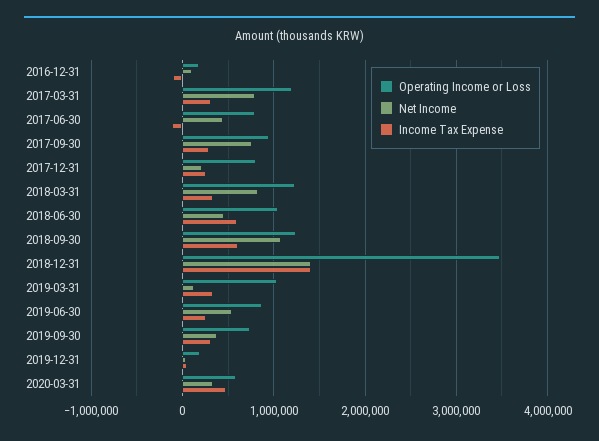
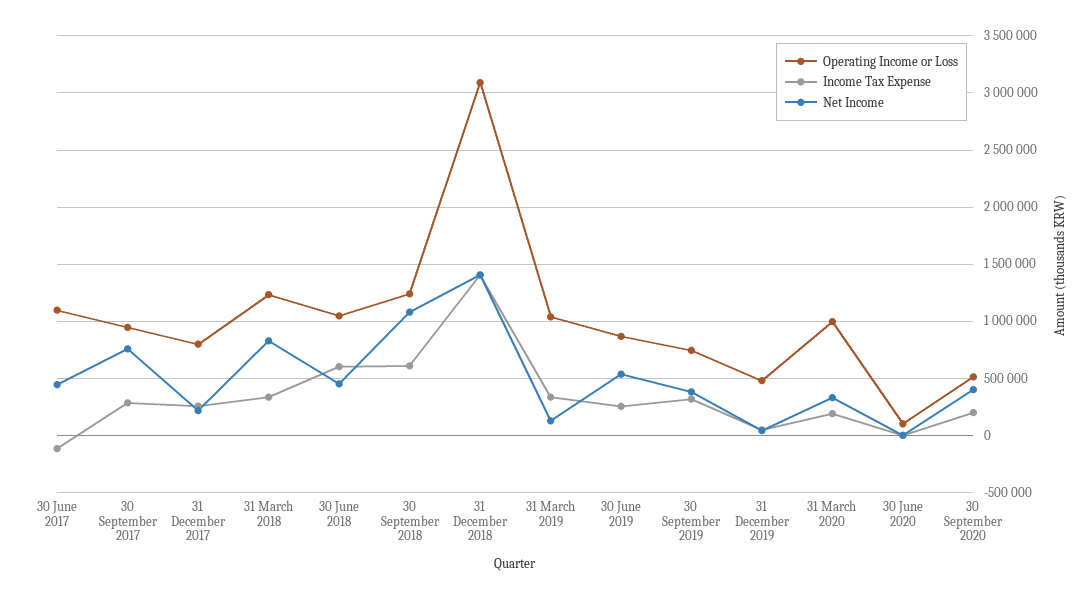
Operating Income or Loss, 2016-12-31: 200000 -> none
Net Income, 2016-12-31: 100000 -> none
Income Tax Expense, 2016-12-31: -100000 -> none
Operating Income or Loss, 2017-03-31: 1200000 -> none
Net Income, 2017-03-31: 800000 -> none
Income Tax Expense, 2017-03-31: 300000 -> none
Operating Income or Loss, 2017-06-30: 800000 -> 1100000
Operating Income or Loss, 2018-12-31: 3500000 -> 3100000
Operating Income or Loss, 2019-12-31: 200000 -> 500000
Operating Income or Loss, 2020-03-31: 600000 -> 1000000
Income Tax Expense, 2020-03-31: 500000 -> 200000
Operating Income or Loss, 30 June 2020: none -> 100000
Income Tax Expense, 30 June 2020: none -> 0
Net Income, 30 June 2020: none -> 0
Operating Income or Loss, 30 September 2020: none -> 500000
Income Tax Expense, 30 September 2020: none -> 200000
Net Income, 30 September 2020: none -> 400000

